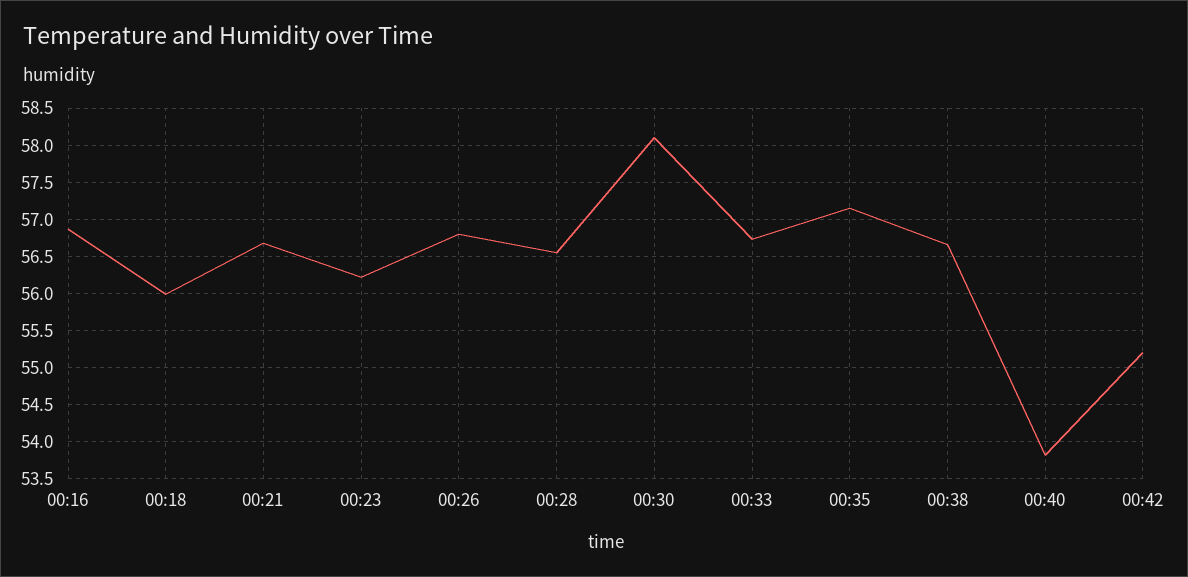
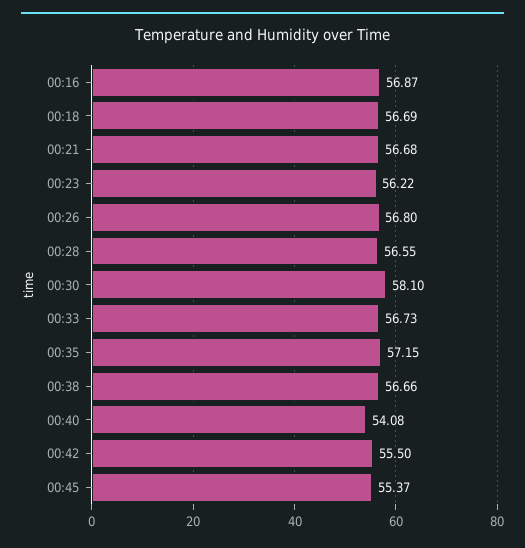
00:18: 56 -> 56.69
00:40: 53.8 -> 54.08
00:42: 55.2 -> 55.5
00:45: none -> 55.37

